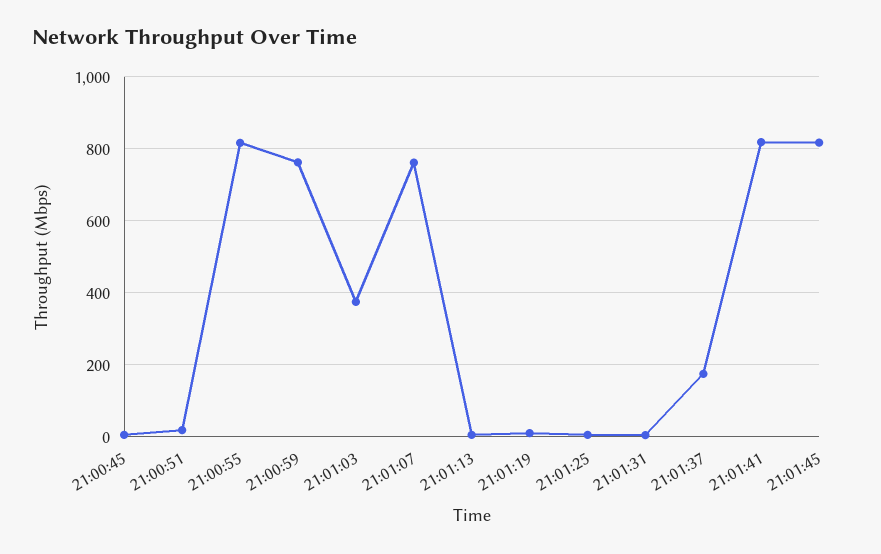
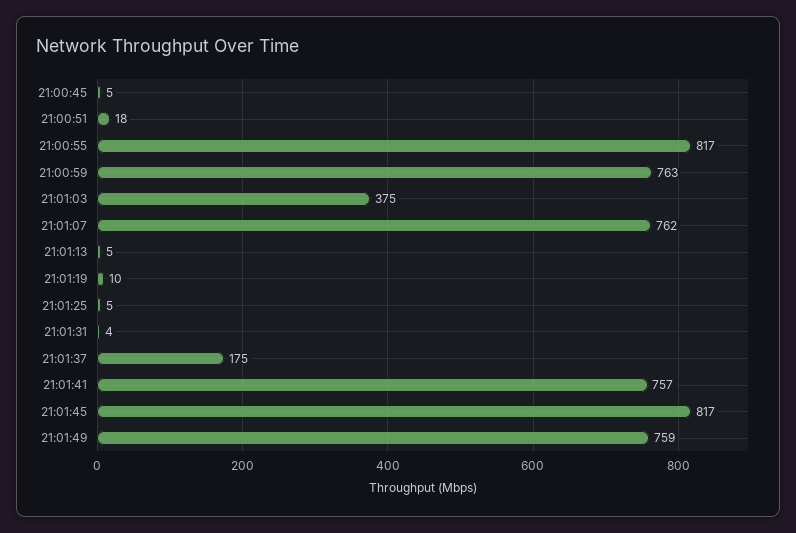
21:01:41: 820 -> 757
21:01:49: none -> 759

